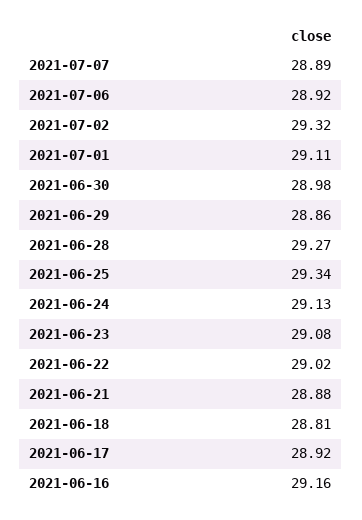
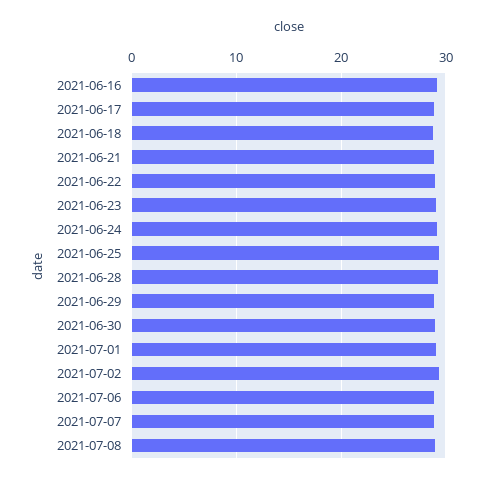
2021-07-08: none -> 29

